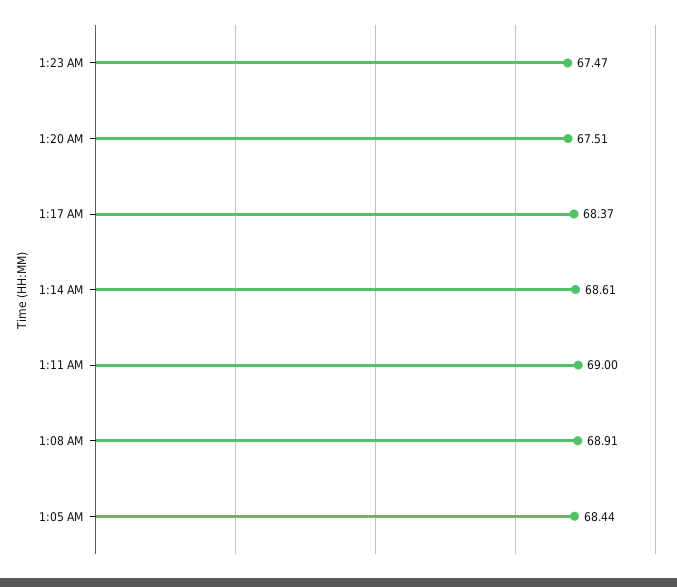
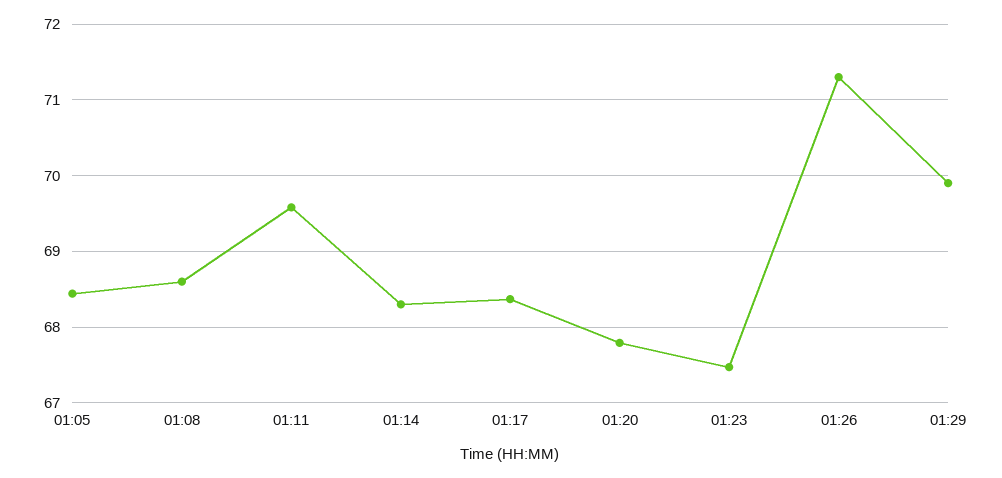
1:20 AM: 67.51 -> 67.8
1:14 AM: 68.61 -> 68.3
1:11 AM: 69 -> 69.6
1:08 AM: 68.91 -> 68.6
01:26: none -> 71.3
01:29: none -> 69.9

